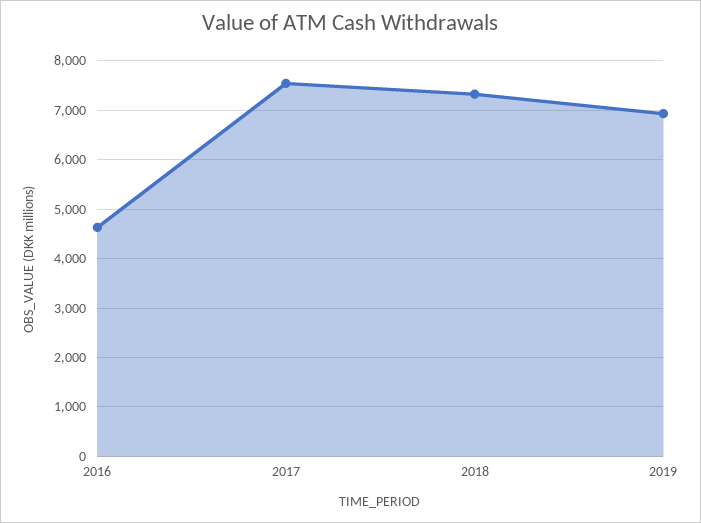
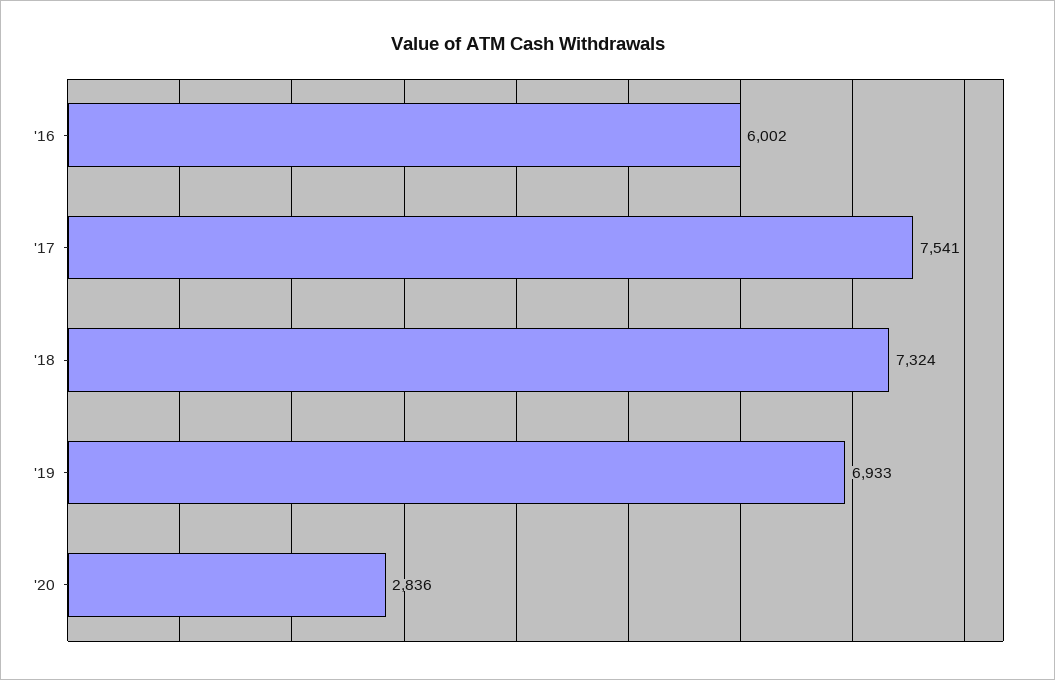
2016: 4600 -> 6002
'20: none -> 2836

